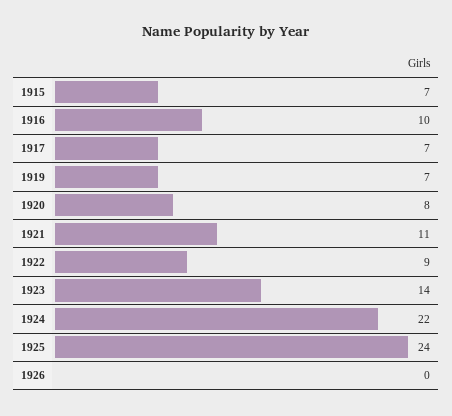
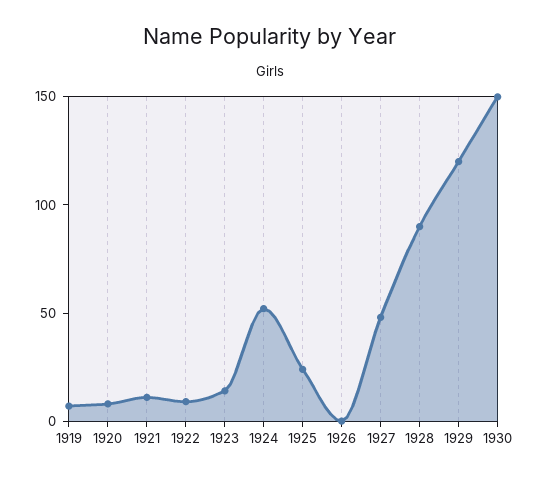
1915: 7 -> none
1916: 10 -> none
1917: 7 -> none
1924: 22 -> 50
1927: none -> 50
1928: none -> 90
1929: none -> 120
1930: none -> 150

